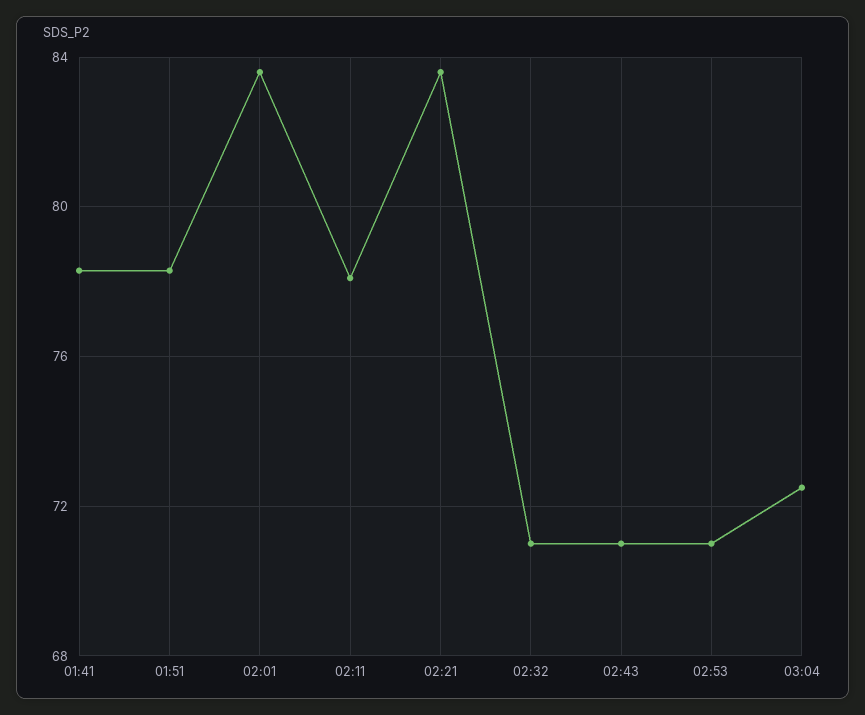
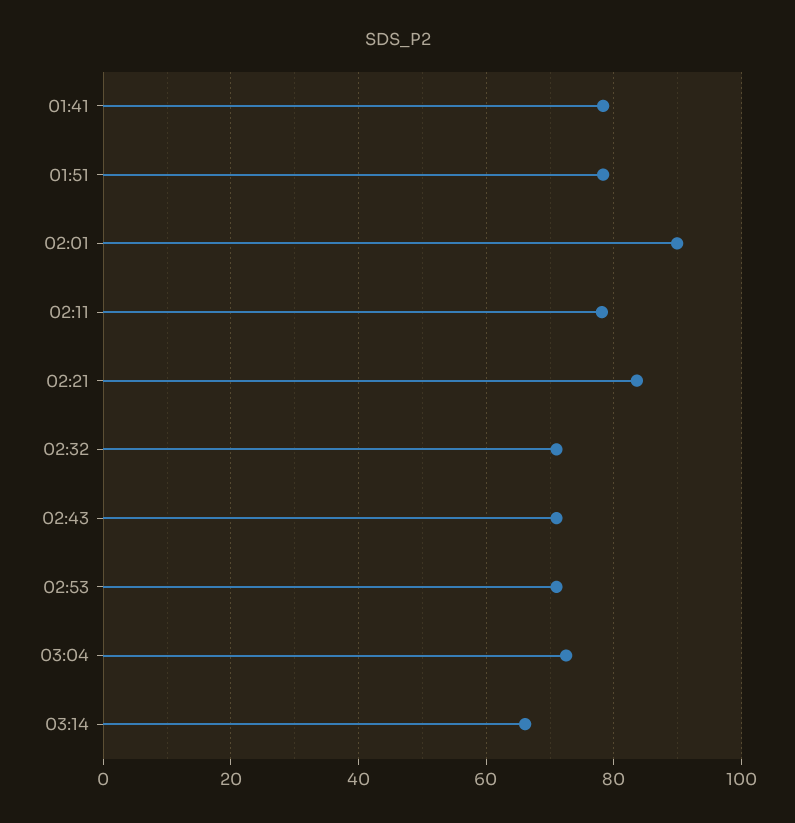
02:01: 83.5 -> 90
03:14: none -> 66

